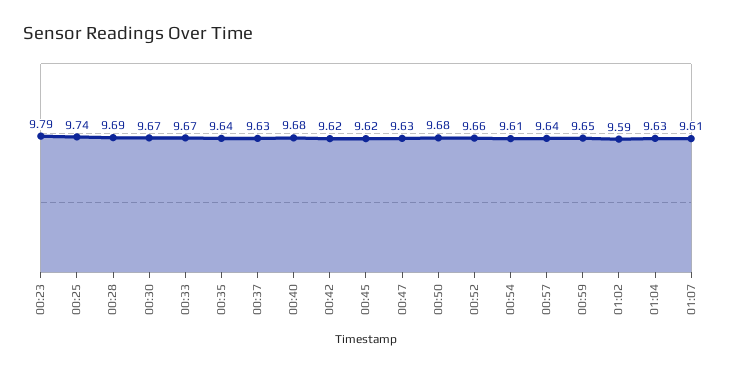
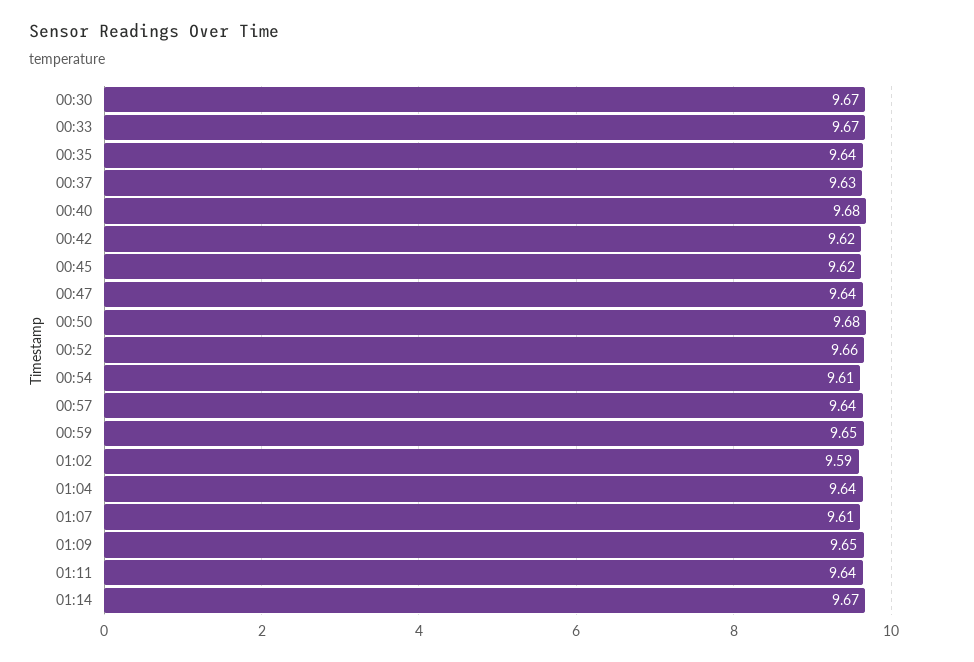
00:23: 9.79 -> none
00:25: 9.74 -> none
00:28: 9.69 -> none
00:47: 9.63 -> 9.64
01:04: 9.63 -> 9.64
01:09: none -> 9.65
01:11: none -> 9.64
01:14: none -> 9.67

